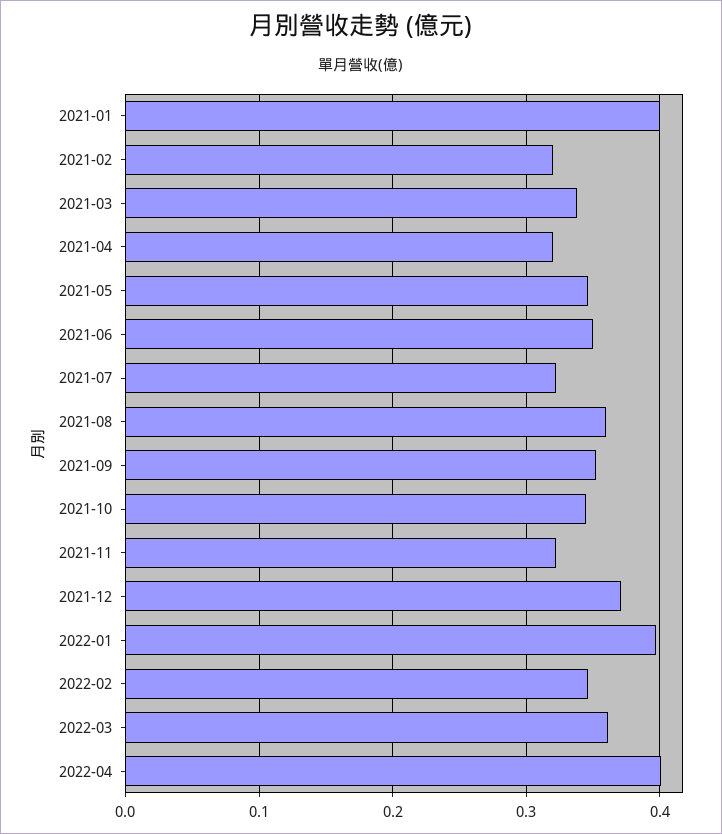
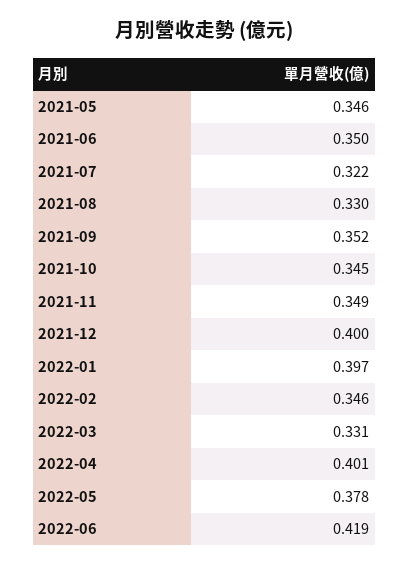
2021-01: 0.4 -> none
2021-02: 0.32 -> none
2021-03: 0.34 -> none
2021-04: 0.32 -> none
2021-08: 0.36 -> 0.33
2021-11: 0.32 -> 0.349
2021-12: 0.37 -> 0.4
2022-03: 0.36 -> 0.331
2022-05: none -> 0.378
2022-06: none -> 0.419

